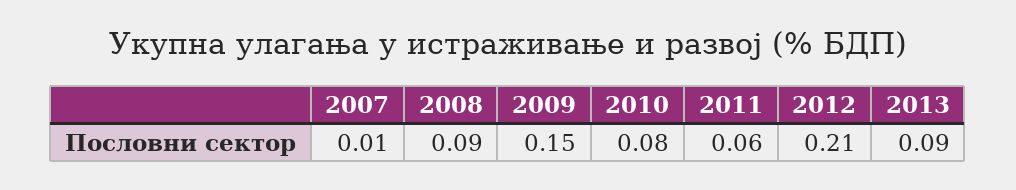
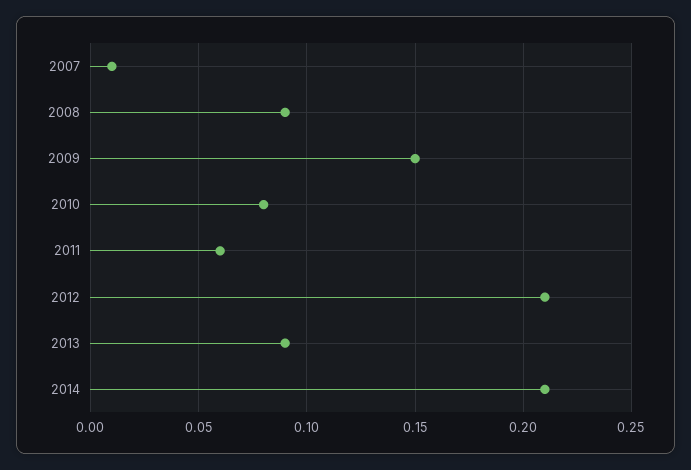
2014: none -> 0.21

